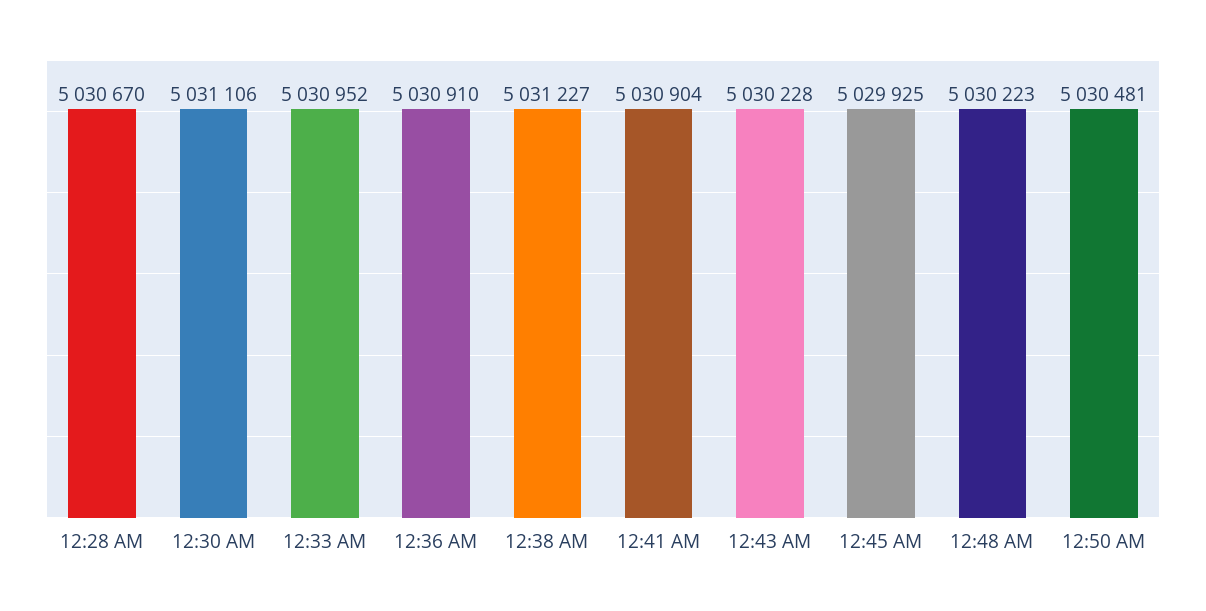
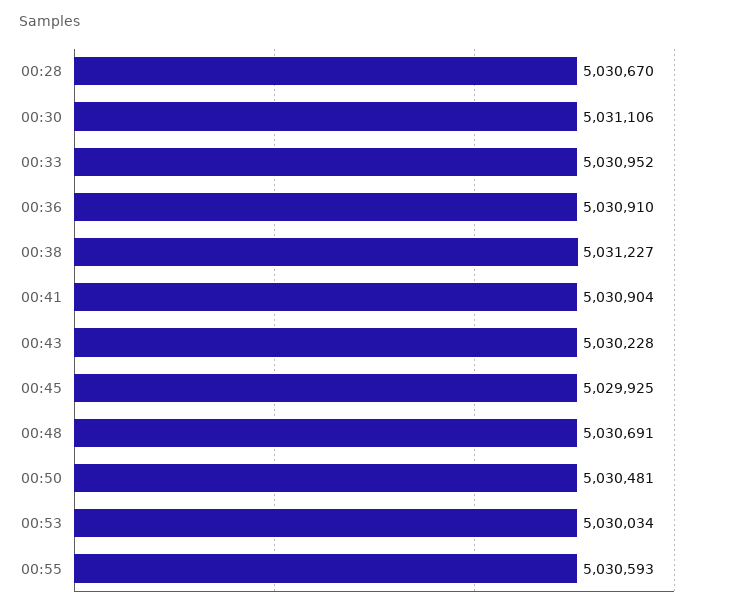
12:48 AM: 5030223 -> 5030691
00:53: none -> 5030034
00:55: none -> 5030593

